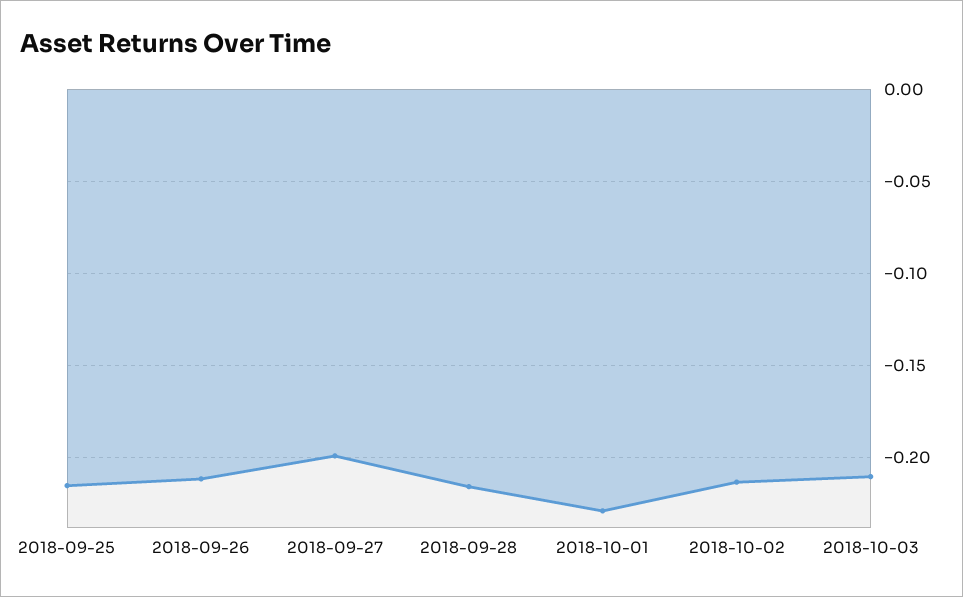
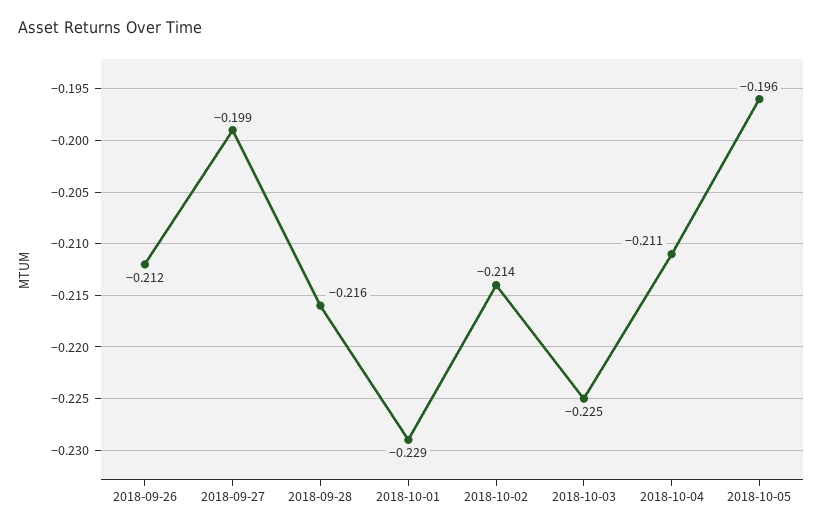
2018-09-25: -0.215 -> none
2018-10-03: -0.21 -> -0.225
2018-10-04: none -> -0.211
2018-10-05: none -> -0.196

